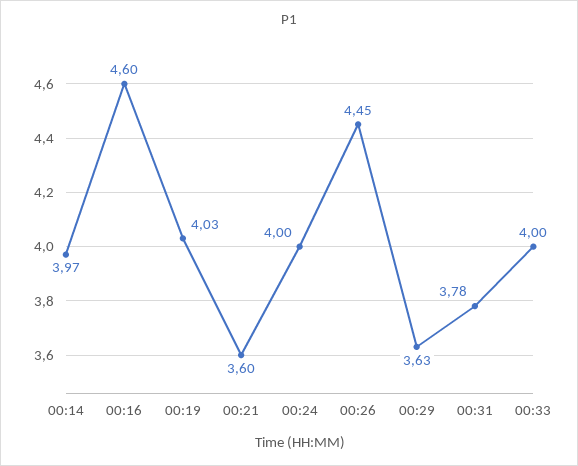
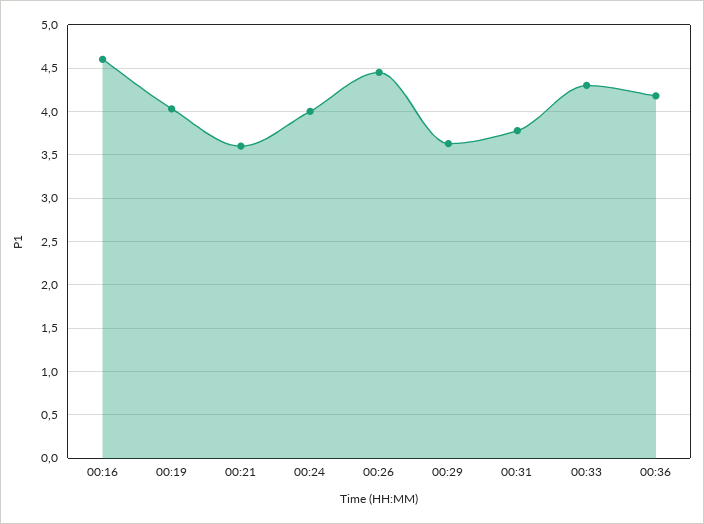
00:14: 3.97 -> none
00:33: 4 -> 4.3
00:36: none -> 4.2

